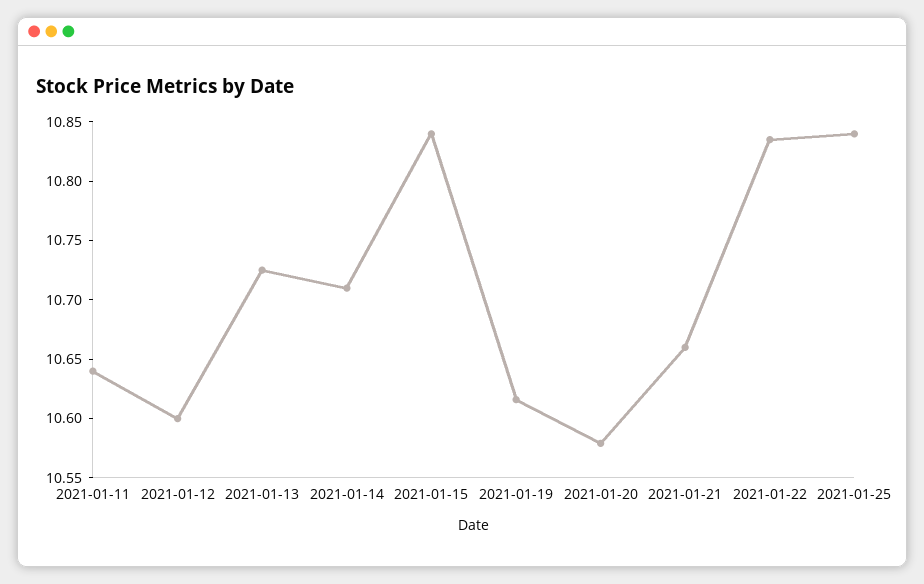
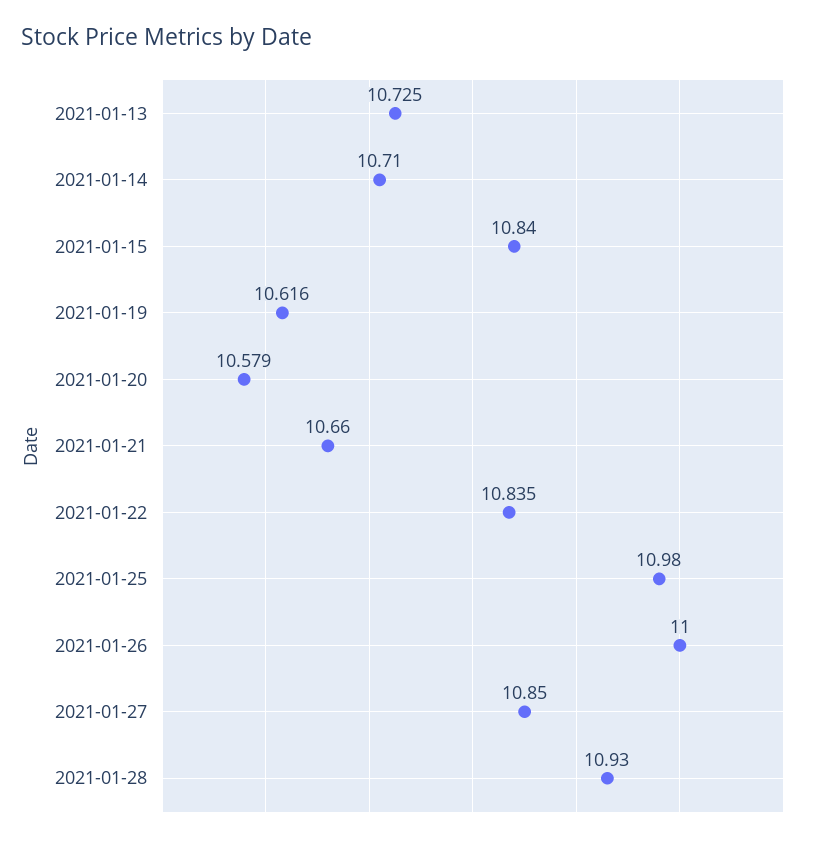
2021-01-11: 10.64 -> none
2021-01-12: 10.6 -> none
2021-01-25: 10.84 -> 10.98
2021-01-26: none -> 11
2021-01-27: none -> 10.85
2021-01-28: none -> 10.93

